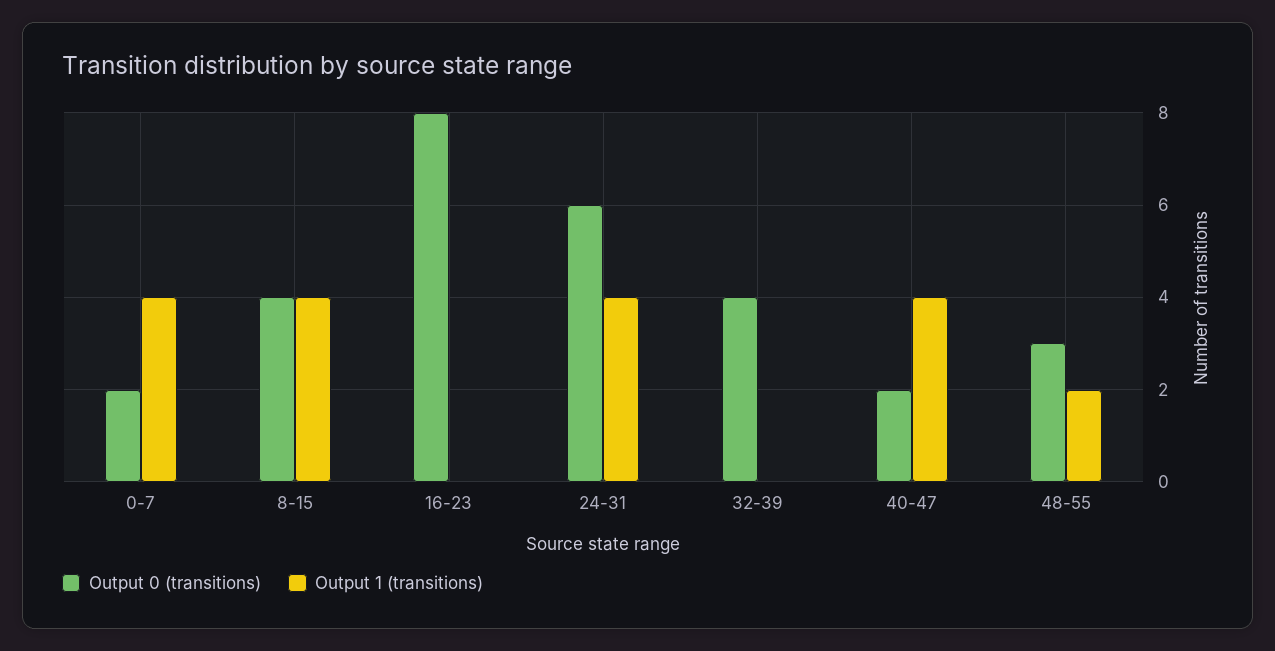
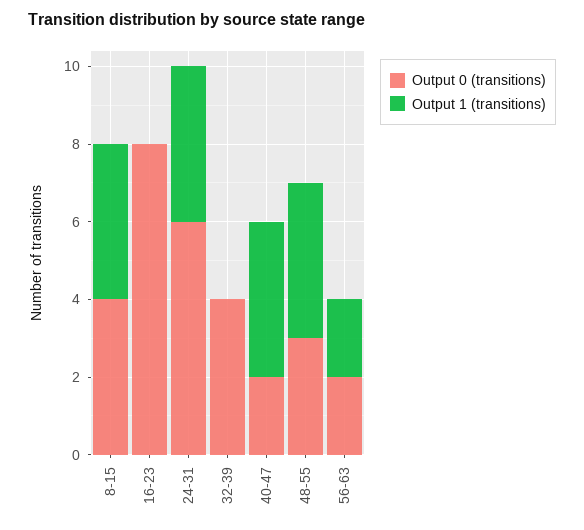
Output 0 (transitions), 0-7: 2 -> none
Output 1 (transitions), 0-7: 4 -> none
Output 1 (transitions), 48-55: 2 -> 4
Output 0 (transitions), 56-63: none -> 2
Output 1 (transitions), 56-63: none -> 2

